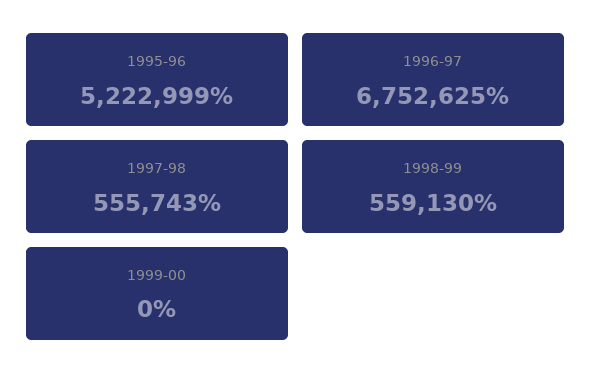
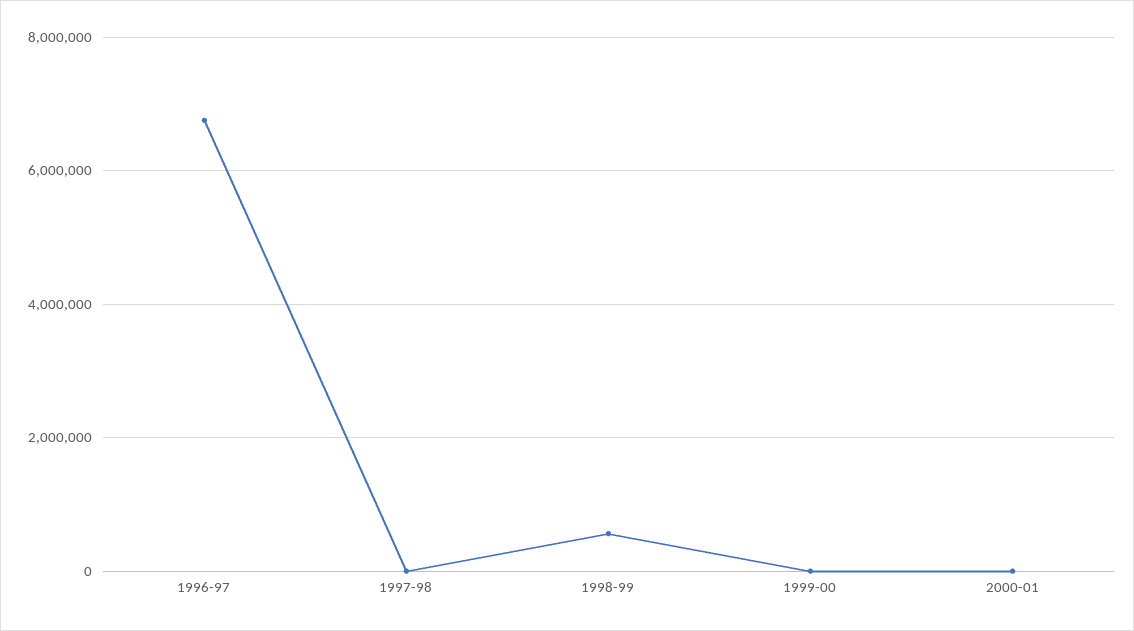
1995-96: 5222999 -> none
1997-98: 555743 -> 0
2000-01: none -> 0

